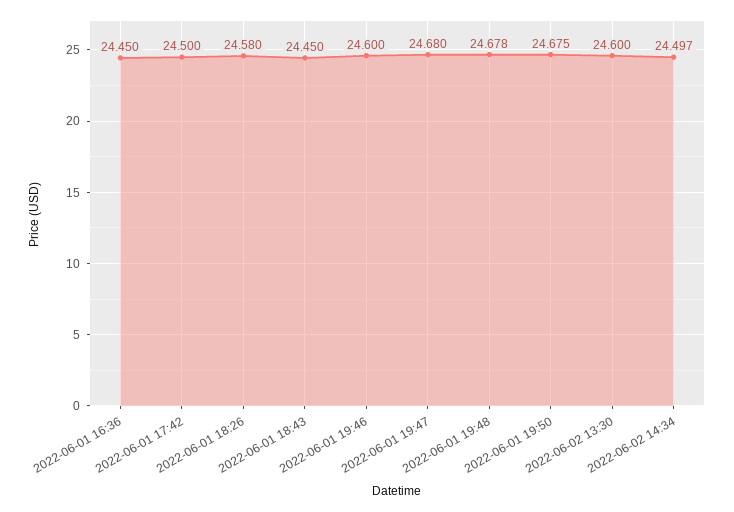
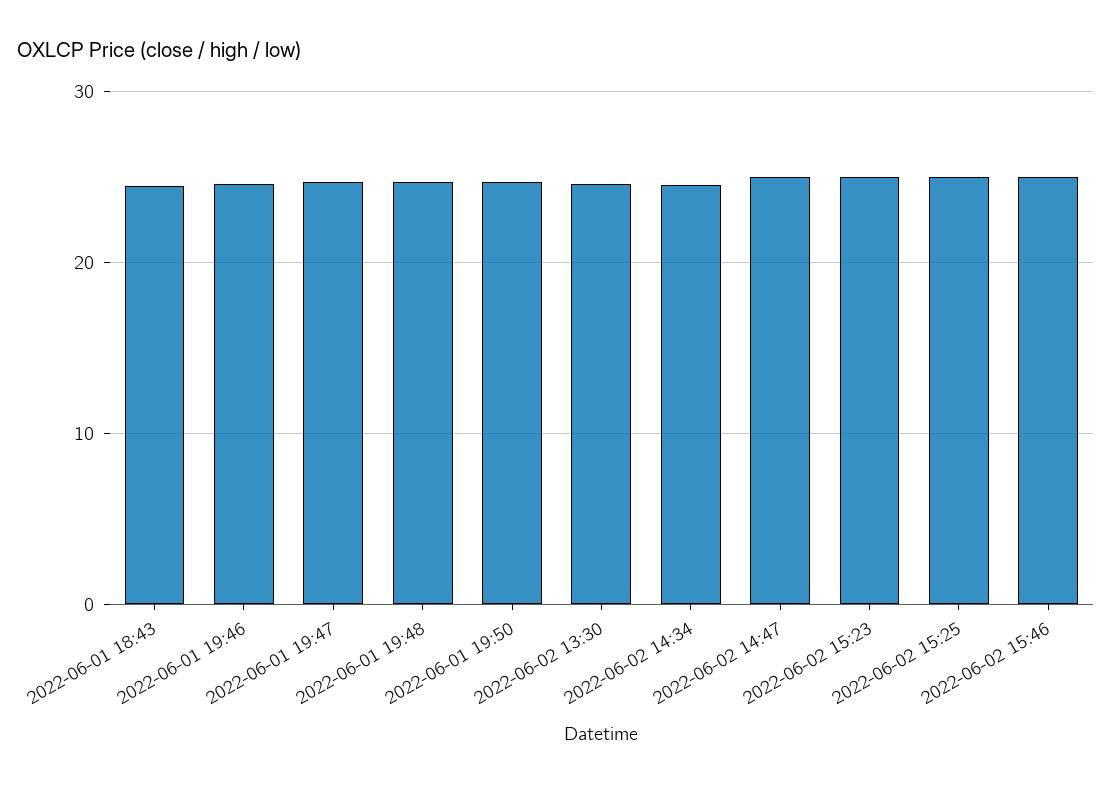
2022-06-01 16:36: 24.45 -> none
2022-06-01 17:42: 24.5 -> none
2022-06-01 18:26: 24.58 -> none
2022-06-02 14:47: none -> 25
2022-06-02 15:23: none -> 25
2022-06-02 15:25: none -> 25
2022-06-02 15:46: none -> 25

